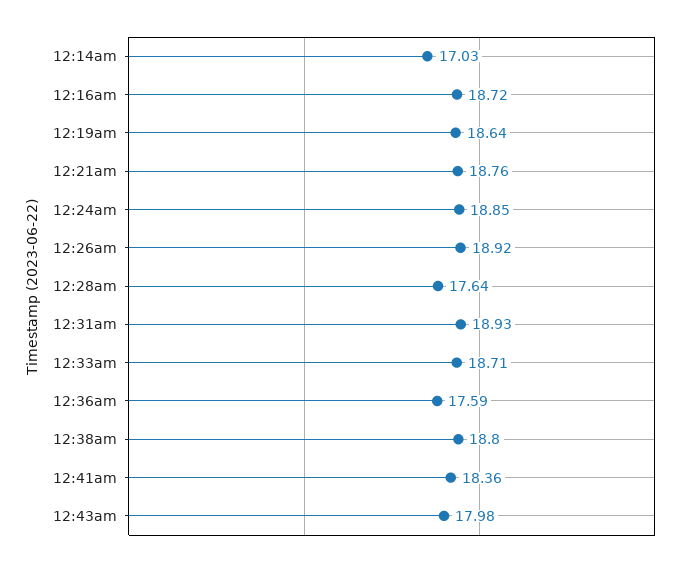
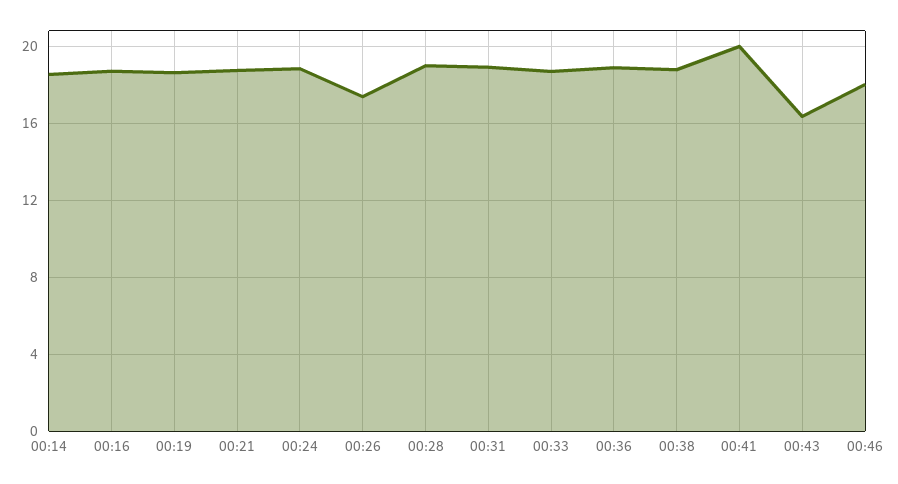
12:14am: 17.03 -> 18.5
12:26am: 18.92 -> 17.5
12:28am: 17.64 -> 19
12:36am: 17.59 -> 19
12:41am: 18.36 -> 20
12:43am: 17.98 -> 16.5
00:46: none -> 18

